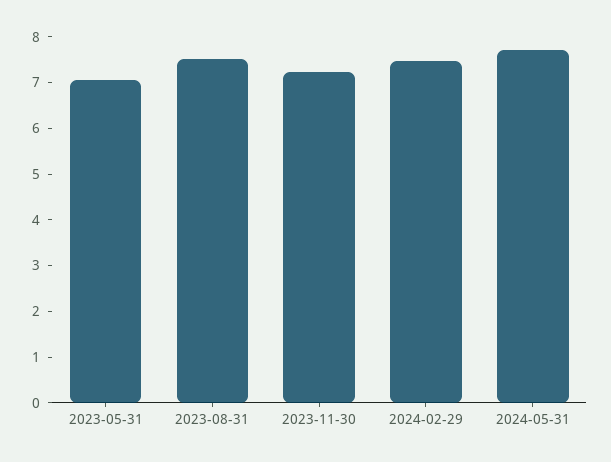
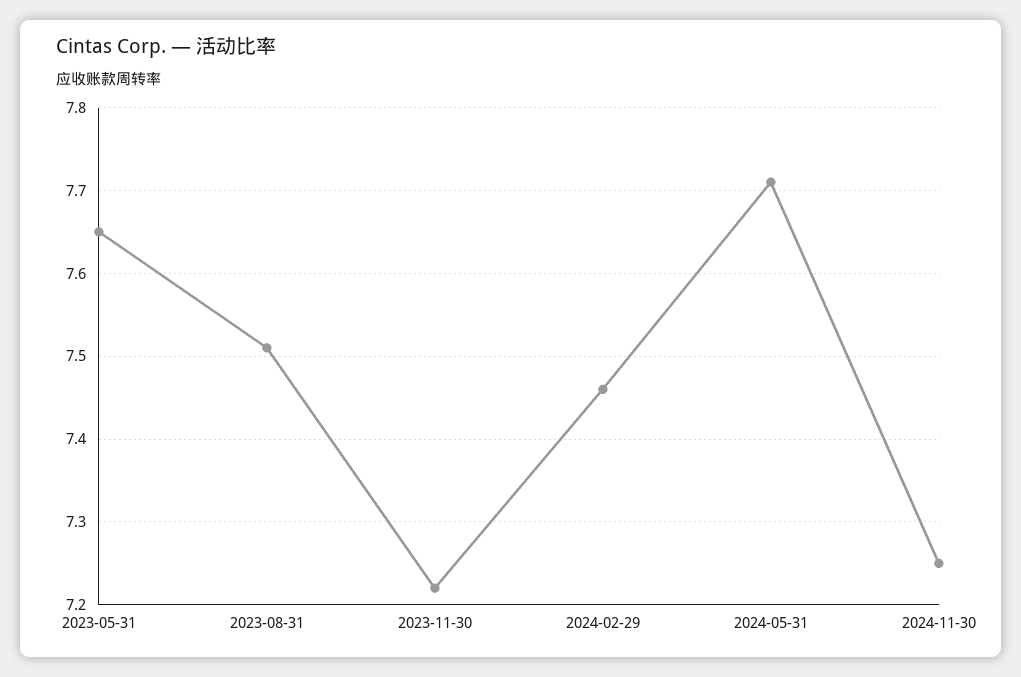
2023-05-31: 7 -> 7.65
2024-11-30: none -> 7.25

